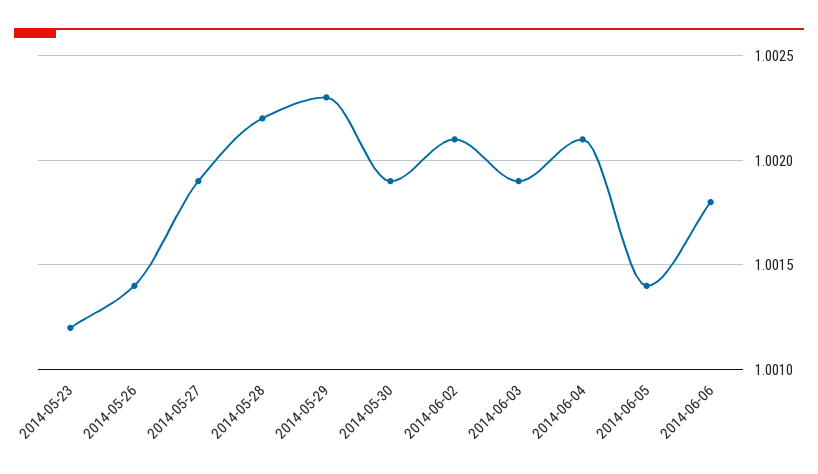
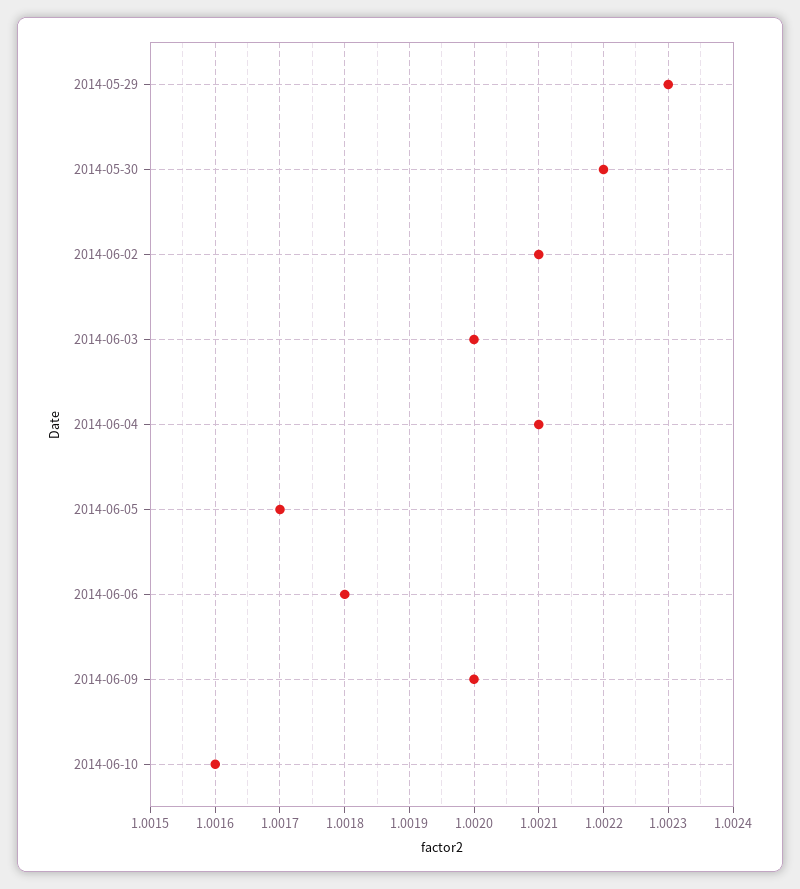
2014-05-23: 1.0012 -> none
2014-05-26: 1.0014 -> none
2014-05-27: 1.0019 -> none
2014-05-28: 1.0022 -> none
2014-05-30: 1.0019 -> 1.0022
2014-06-03: 1.0019 -> 1.002
2014-06-05: 1.0014 -> 1.0017
2014-06-09: none -> 1.002
2014-06-10: none -> 1.0016

